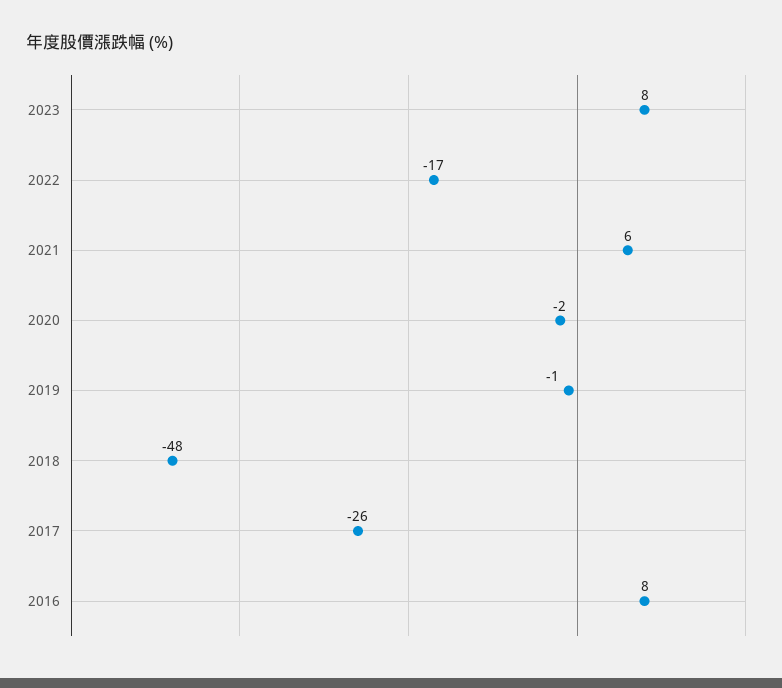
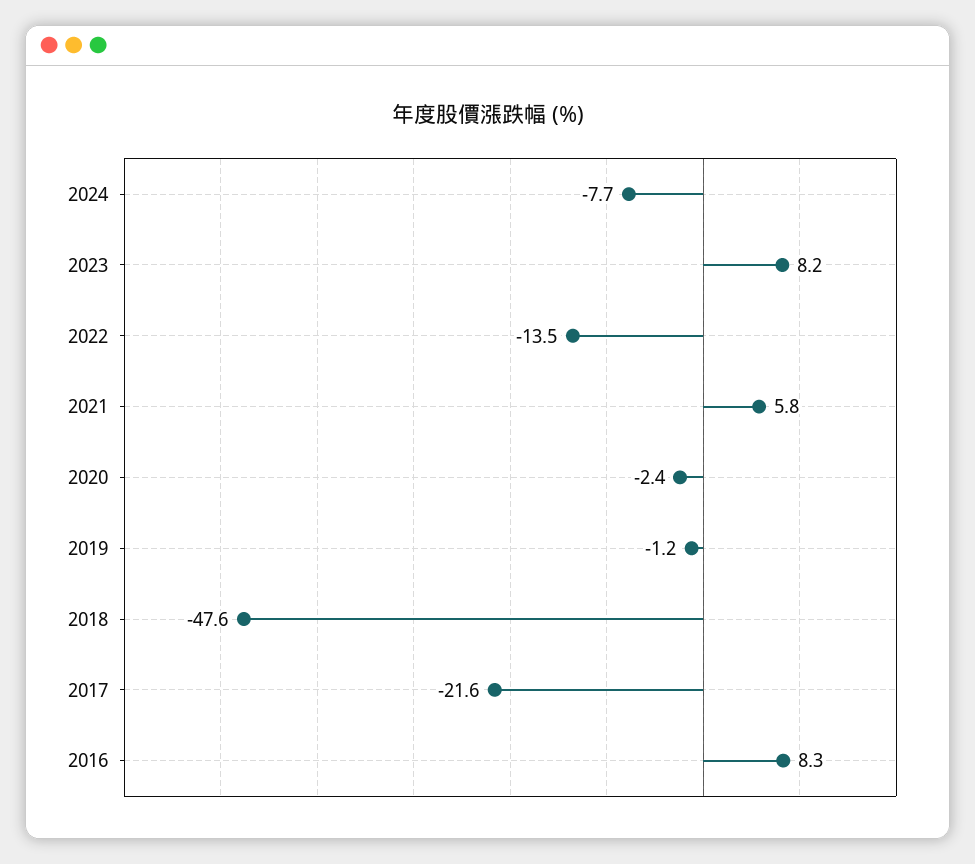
2022: -17 -> -13.5
2017: -26 -> -21.6
2024: none -> -7.7

